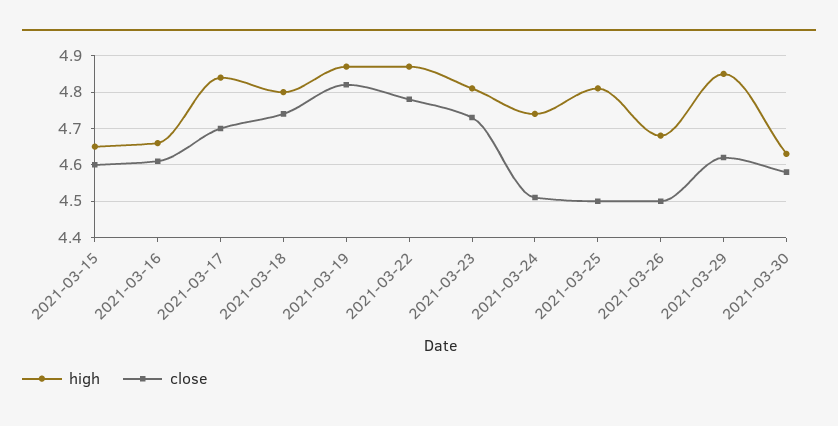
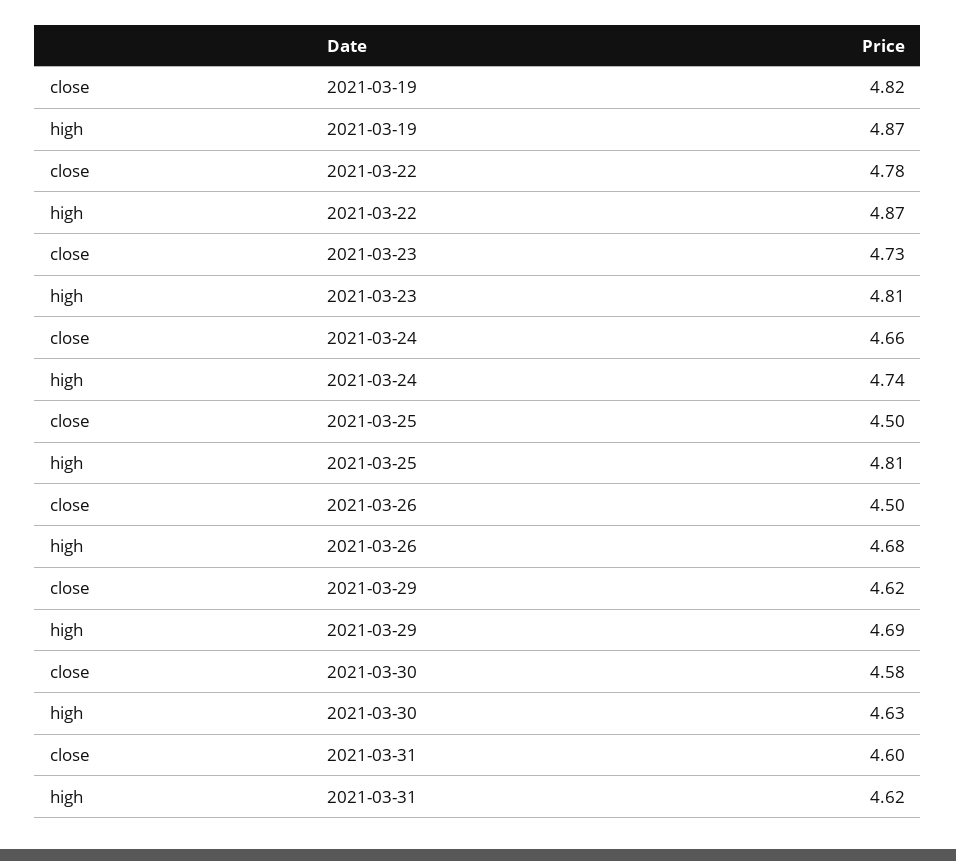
high, 2021-03-15: 4.65 -> none
close, 2021-03-15: 4.6 -> none
high, 2021-03-16: 4.65 -> none
close, 2021-03-16: 4.6 -> none
high, 2021-03-17: 4.85 -> none
close, 2021-03-17: 4.7 -> none
high, 2021-03-18: 4.8 -> none
close, 2021-03-18: 4.75 -> none
close, 2021-03-24: 4.5 -> 4.66
high, 2021-03-29: 4.85 -> 4.69
close, 2021-03-31: none -> 4.6
high, 2021-03-31: none -> 4.62

